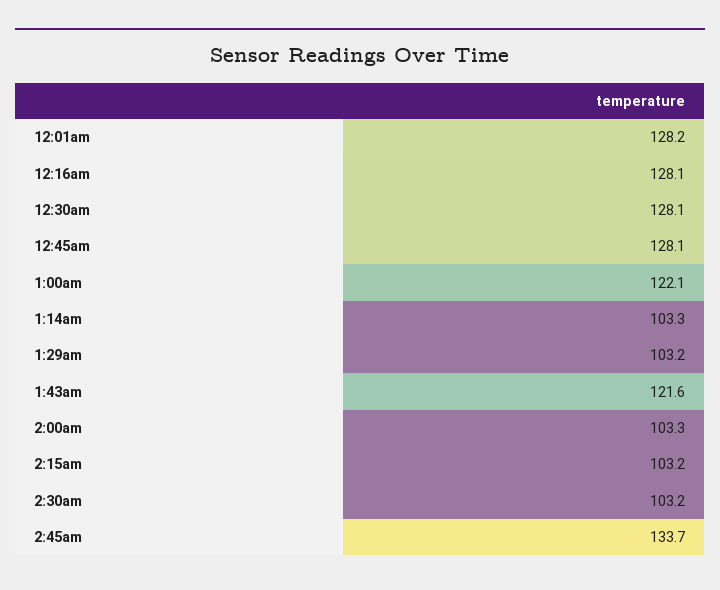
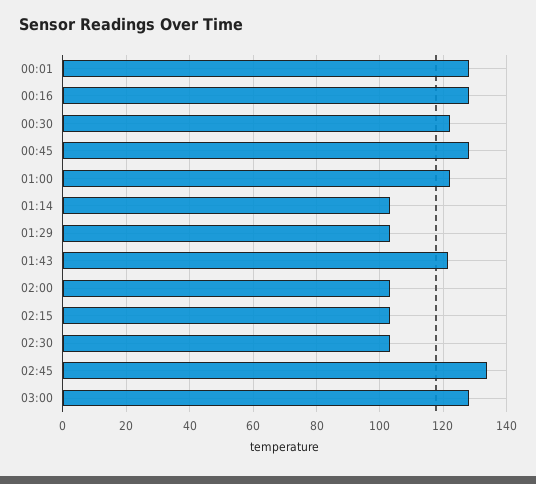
12:30am: 128.1 -> 122
03:00: none -> 128

